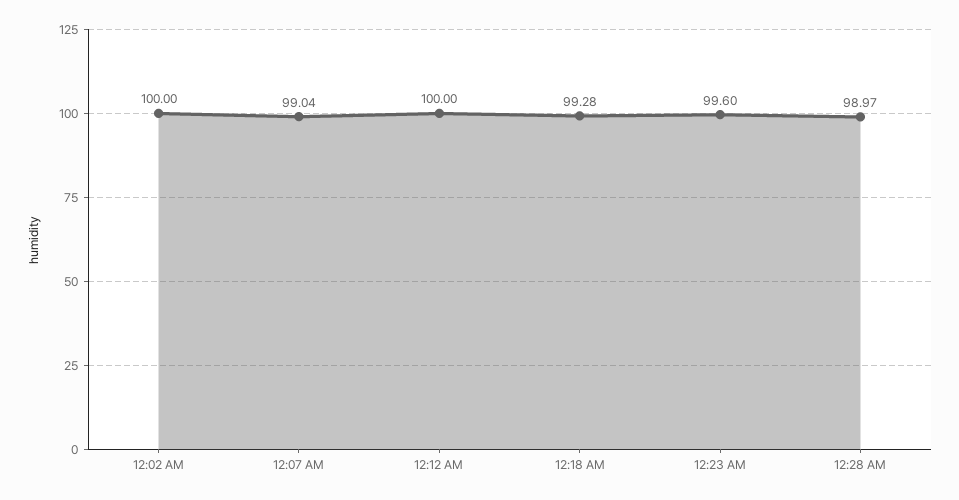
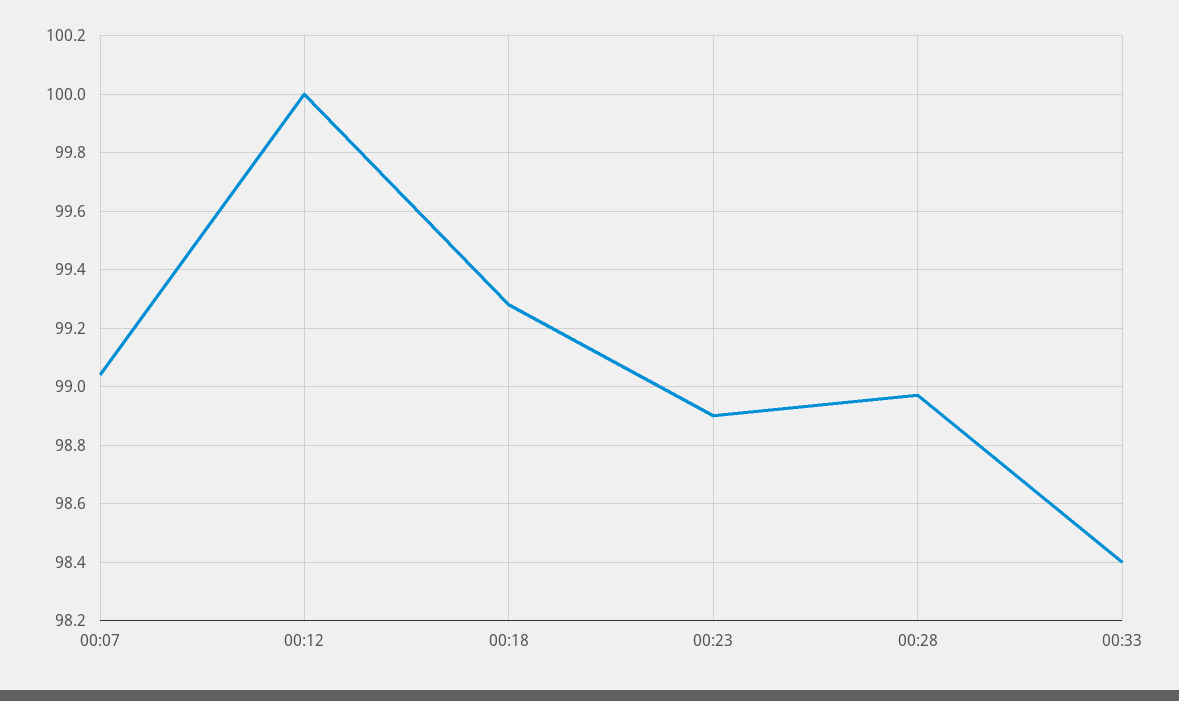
12:02 AM: 100 -> none
12:23 AM: 99.6 -> 98.9
00:33: none -> 98.4

